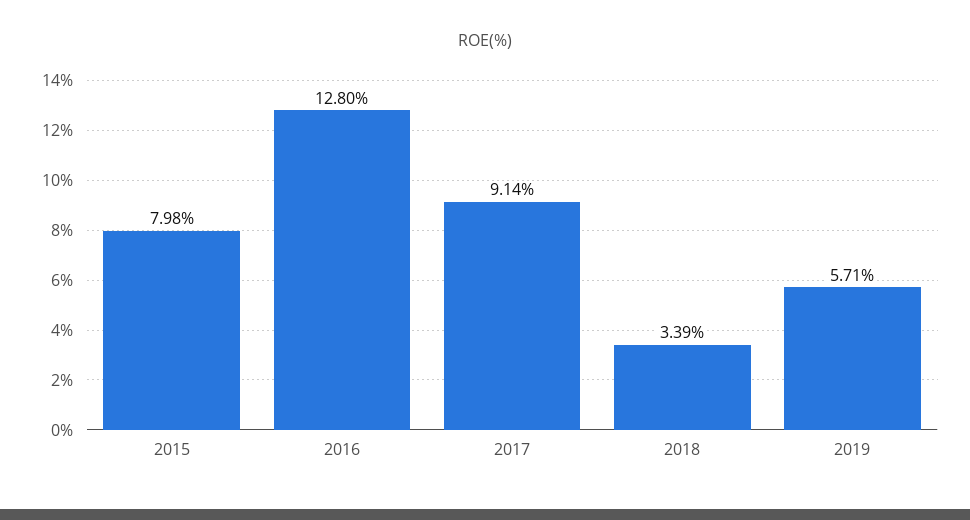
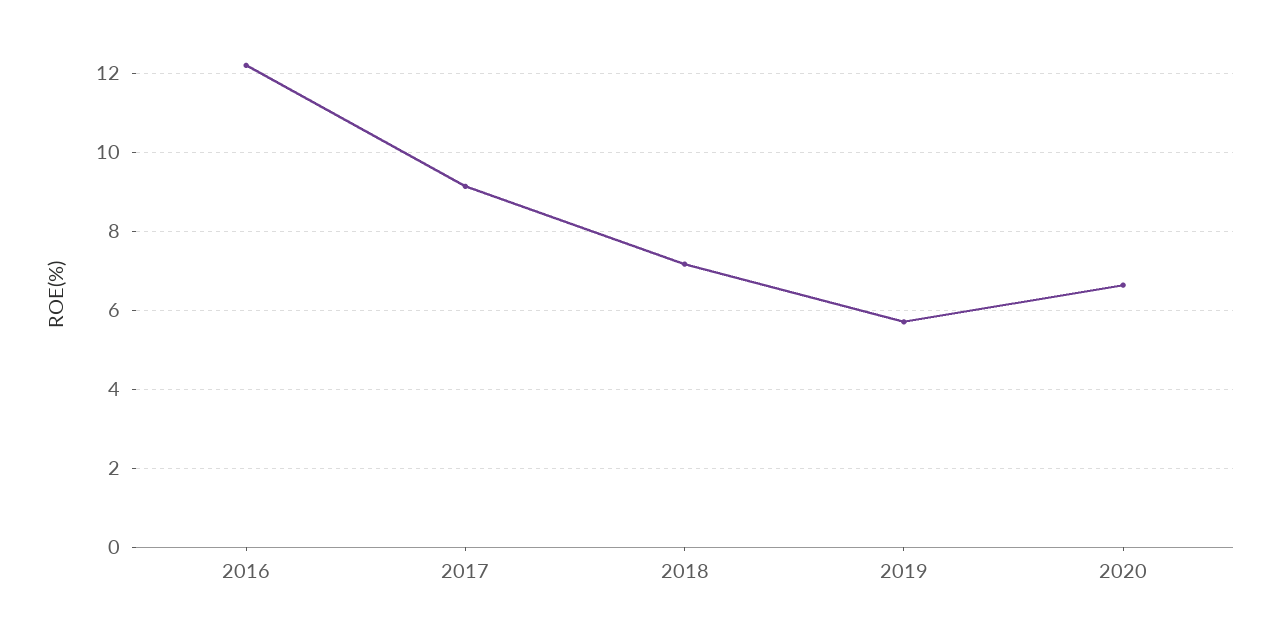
2015: 7.98 -> none
2016: 12.8 -> 12.2
2018: 3.39 -> 7.2
2020: none -> 6.6

